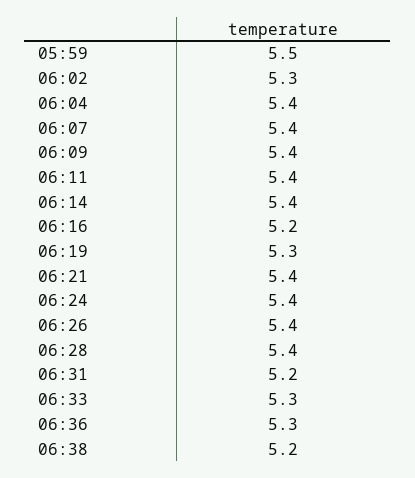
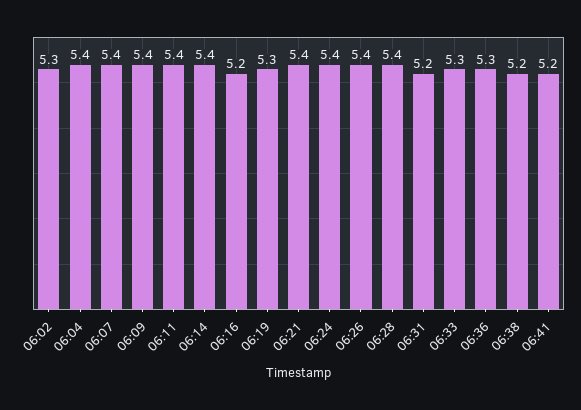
05:59: 5.5 -> none
06:41: none -> 5.2

